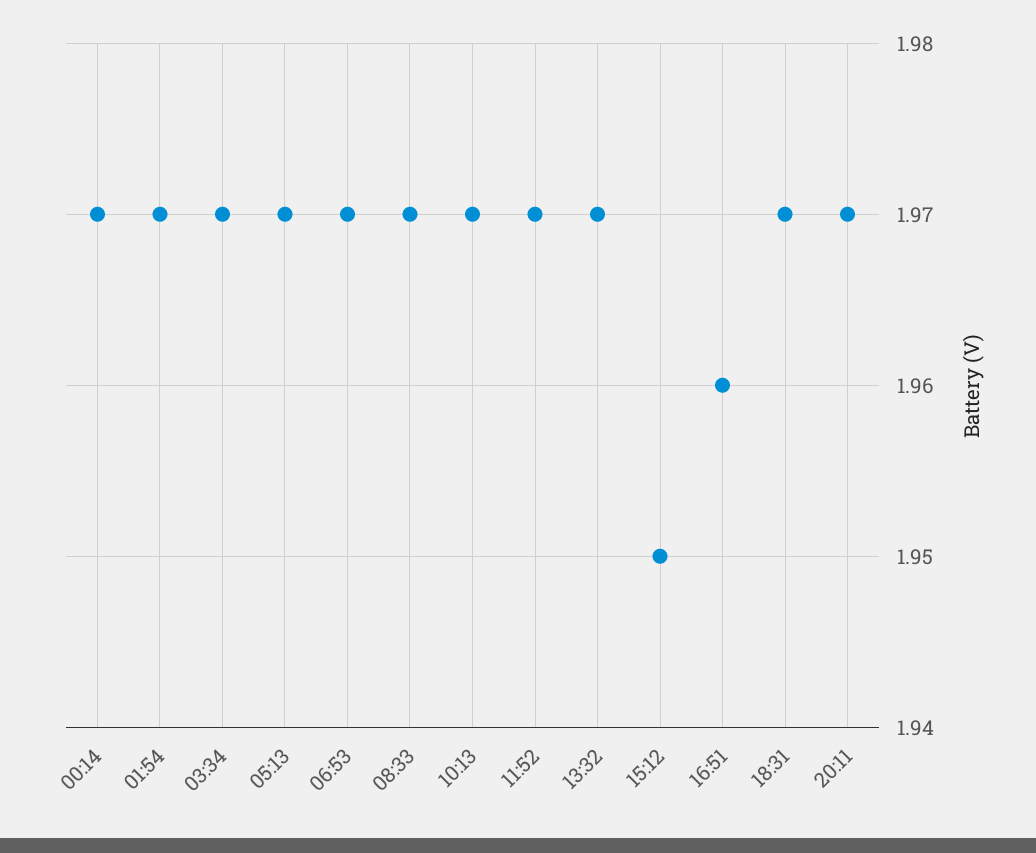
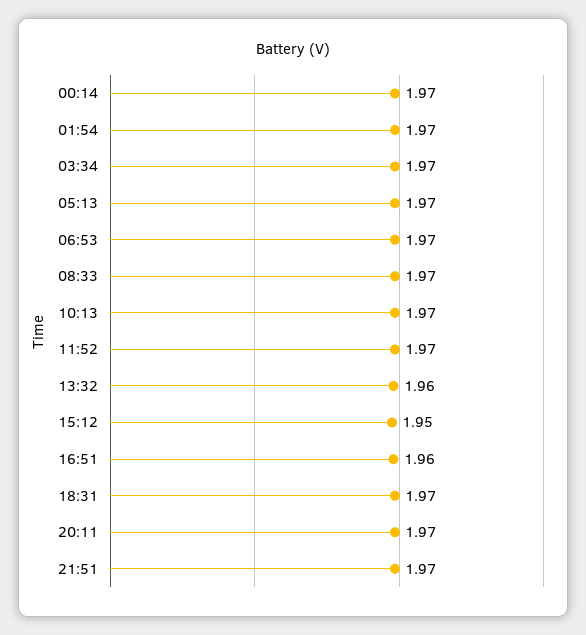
13:32: 1.97 -> 1.96
21:51: none -> 1.97

